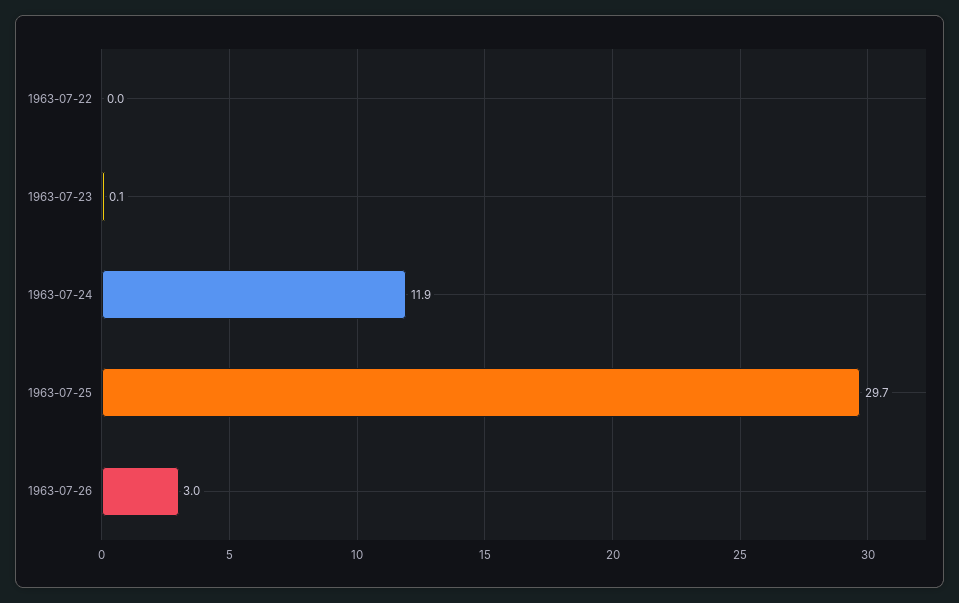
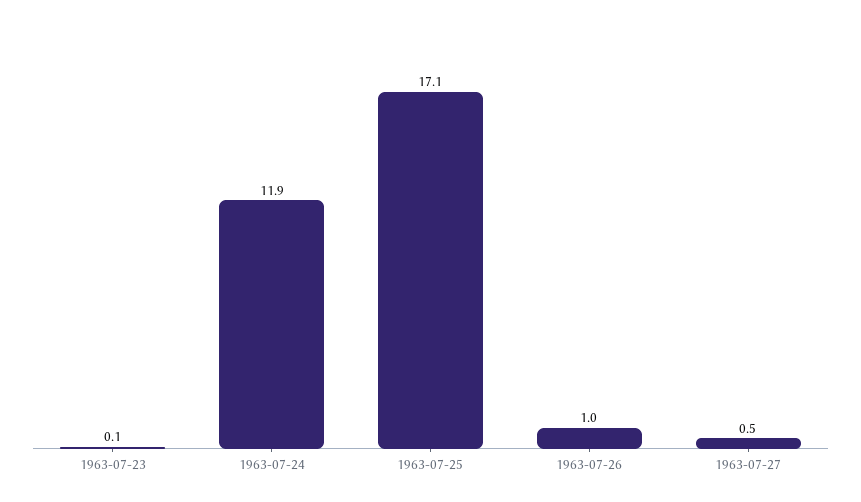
1963-07-22: 0 -> none
1963-07-25: 29.7 -> 17.1
1963-07-26: 3 -> 1
1963-07-27: none -> 0.5

